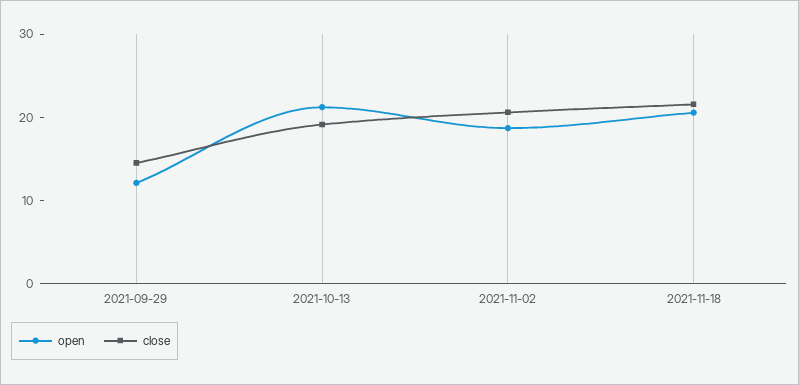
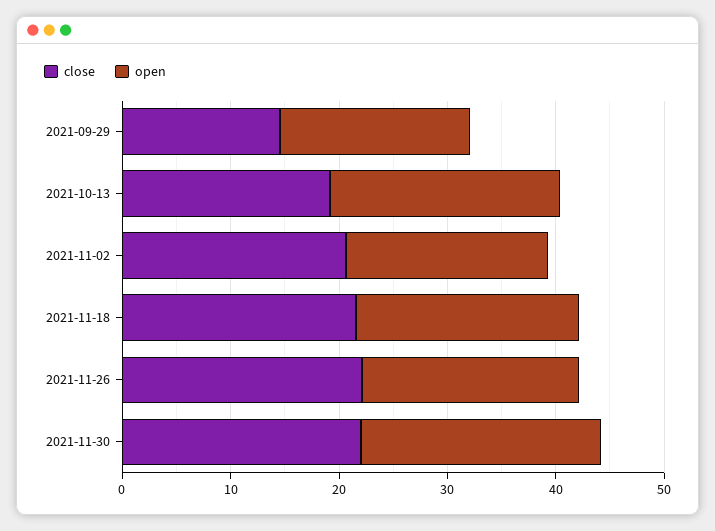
open, 2021-09-29: 12 -> 18
close, 2021-11-26: none -> 22
open, 2021-11-26: none -> 20
close, 2021-11-30: none -> 22
open, 2021-11-30: none -> 22

